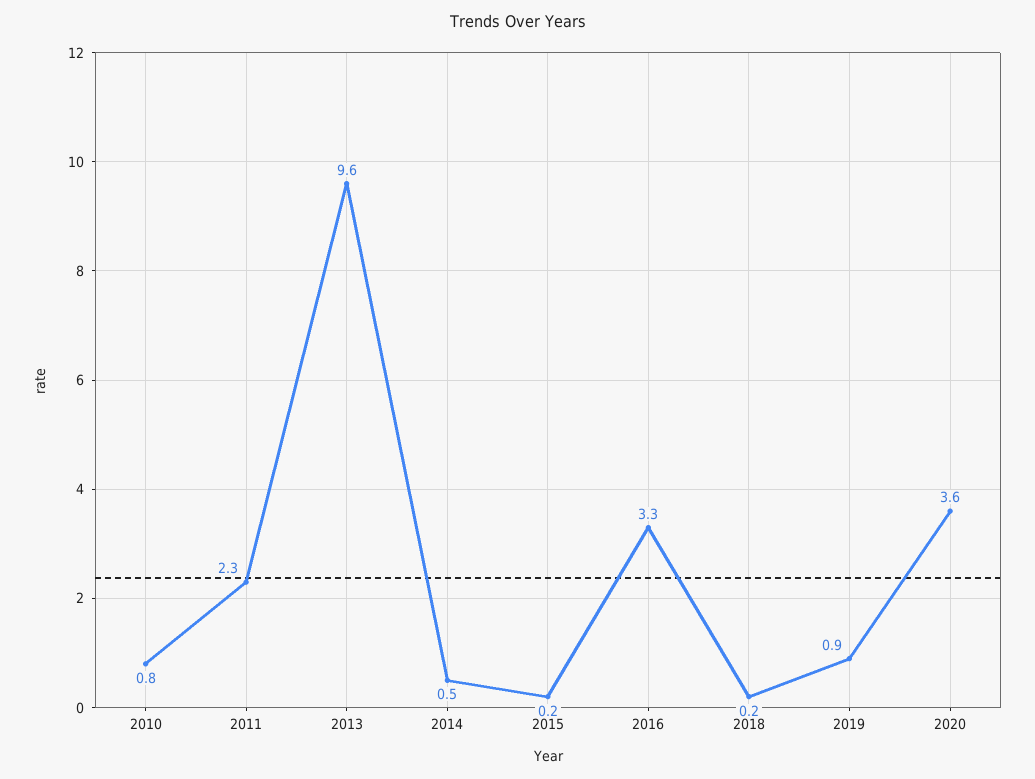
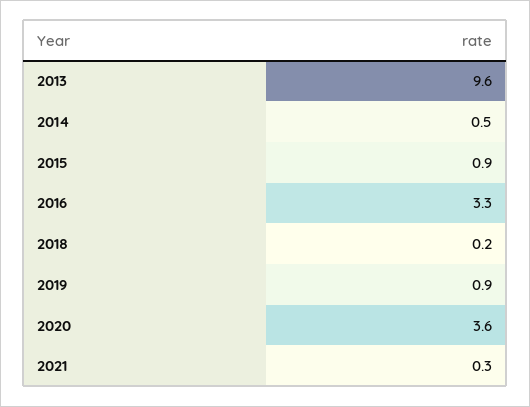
2010: 0.8 -> none
2011: 2.3 -> none
2015: 0.2 -> 0.9
2021: none -> 0.3

